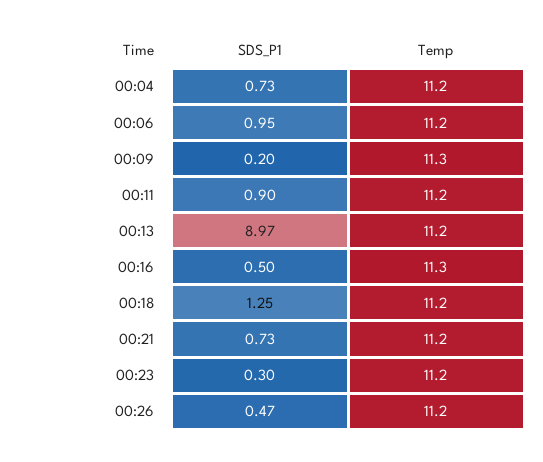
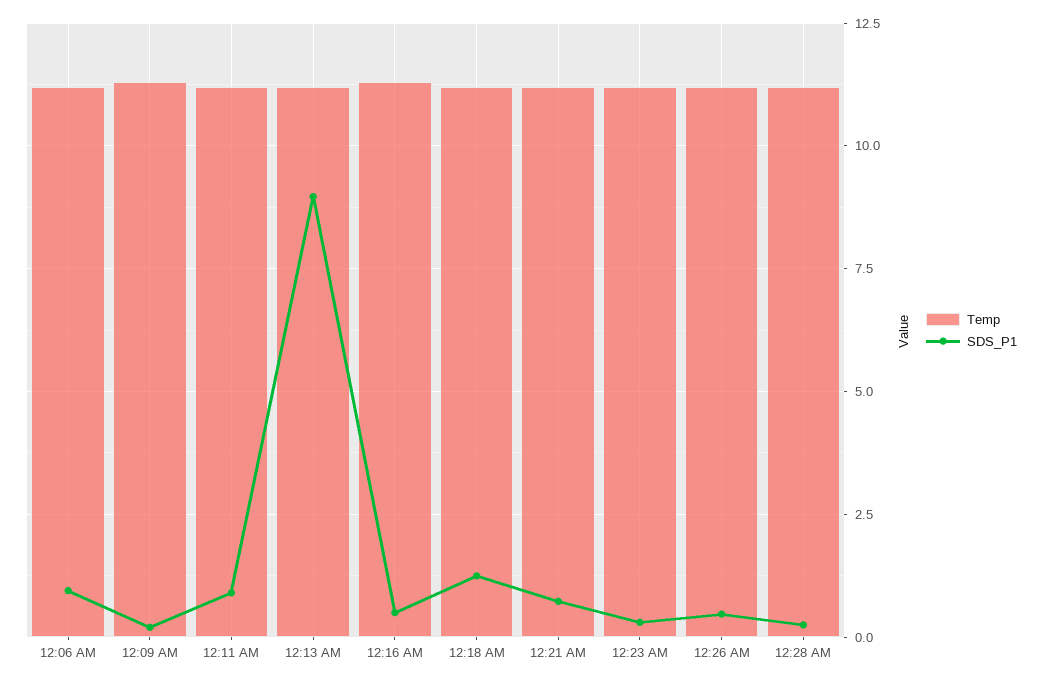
SDS_P1, 00:04: 0.73 -> none
Temp, 00:04: 11.2 -> none
Temp, 12:28 AM: none -> 11.25
SDS_P1, 12:28 AM: none -> 0.25

